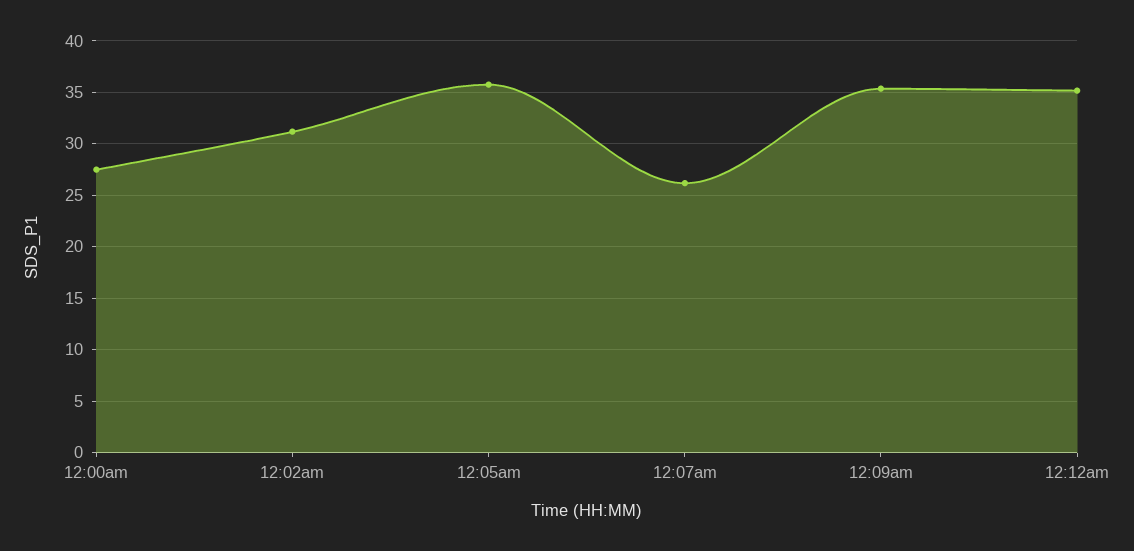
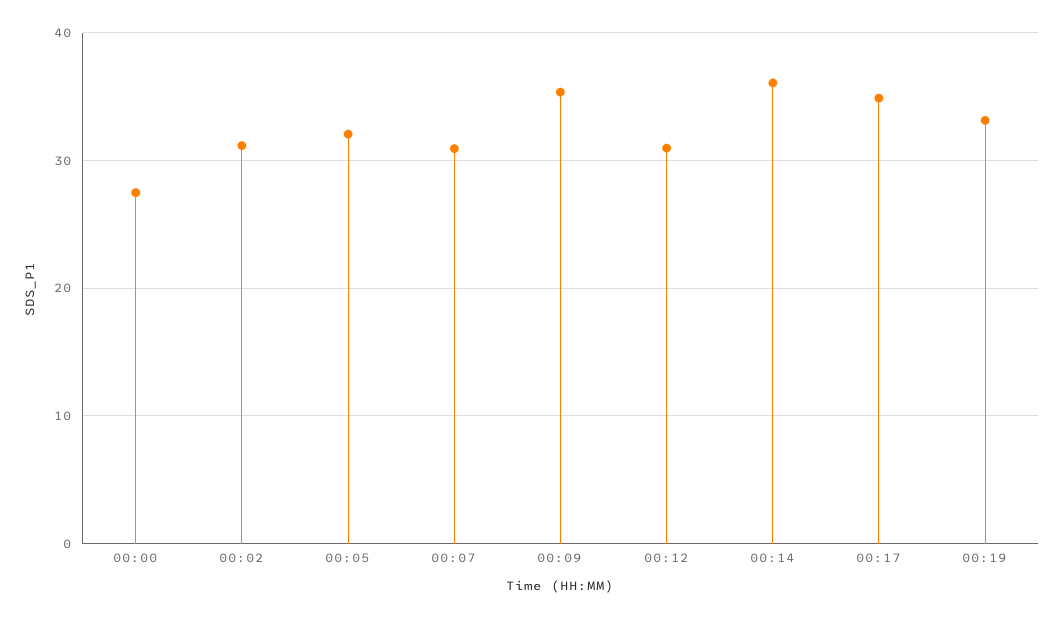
12:05am: 36 -> 32
12:07am: 26 -> 31
12:12am: 35 -> 31
00:14: none -> 36
00:17: none -> 35
00:19: none -> 33

